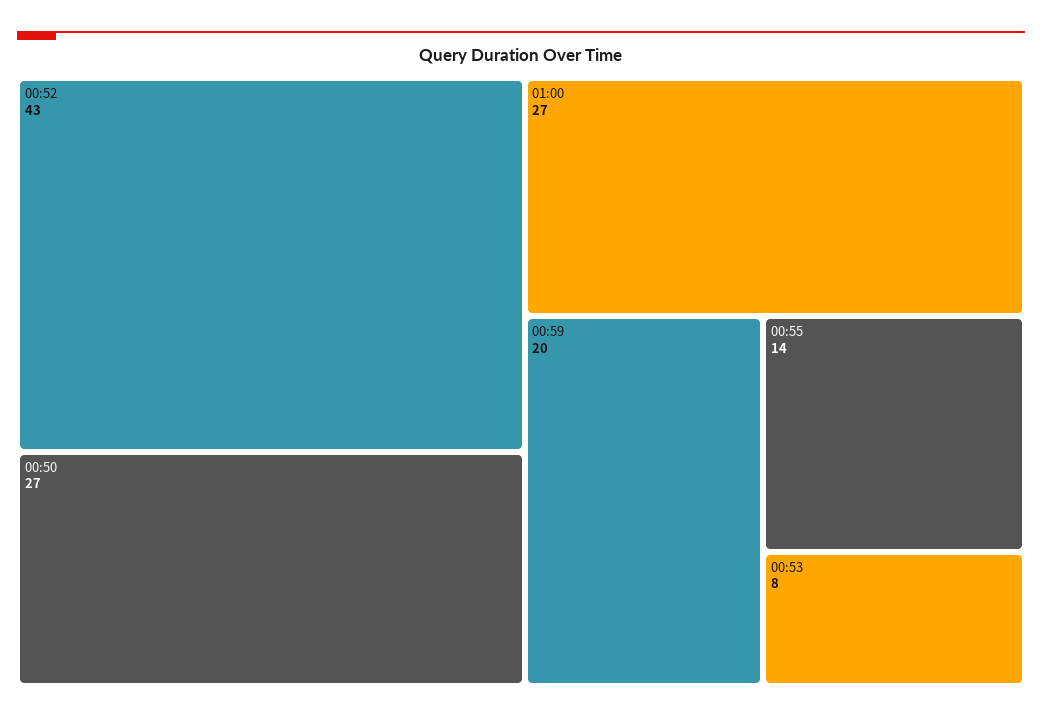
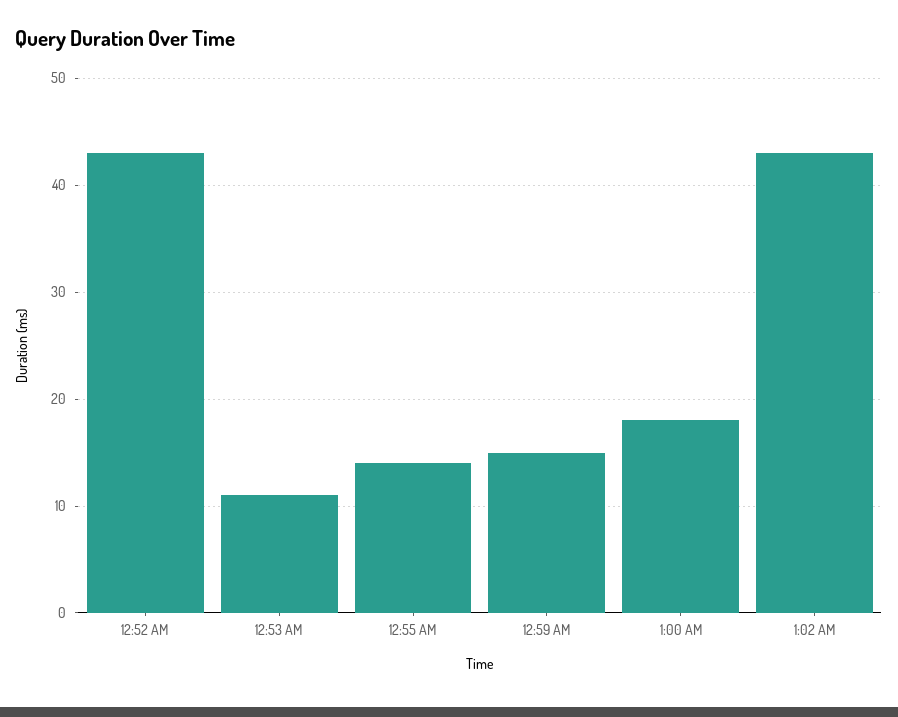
00:50: 27 -> none
01:00: 27 -> 18
00:59: 20 -> 15
00:53: 8 -> 11
1:02 AM: none -> 43

